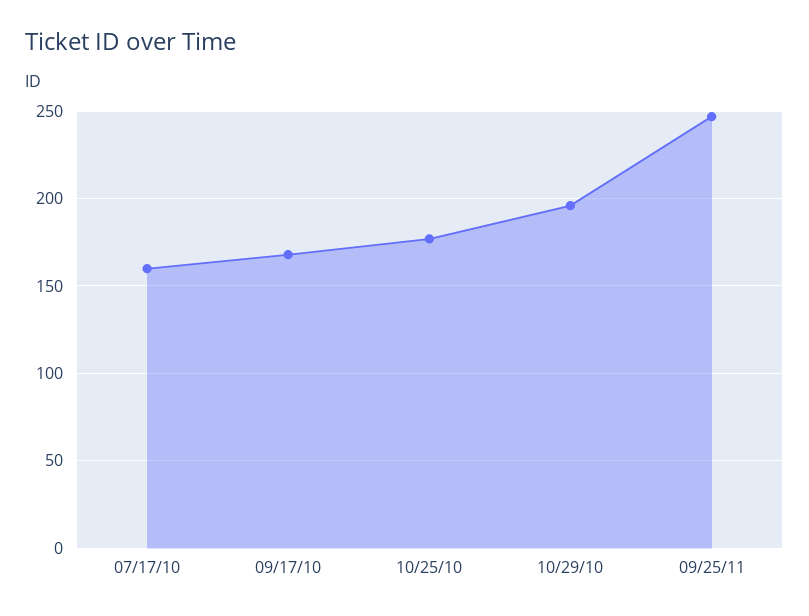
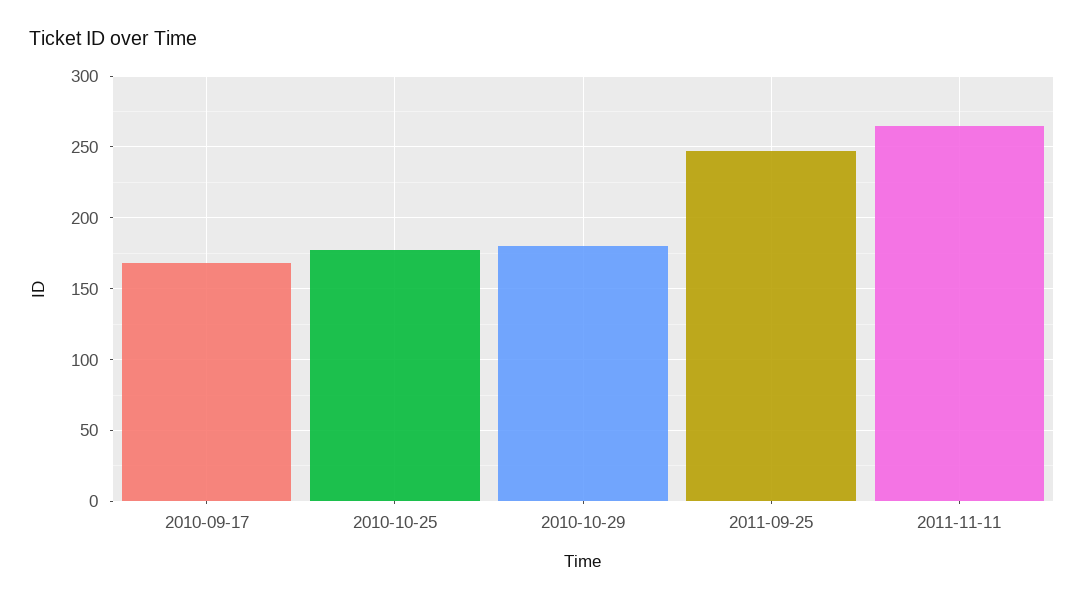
07/17/10: 160 -> none
10/29/10: 195 -> 180
2011-11-11: none -> 265

